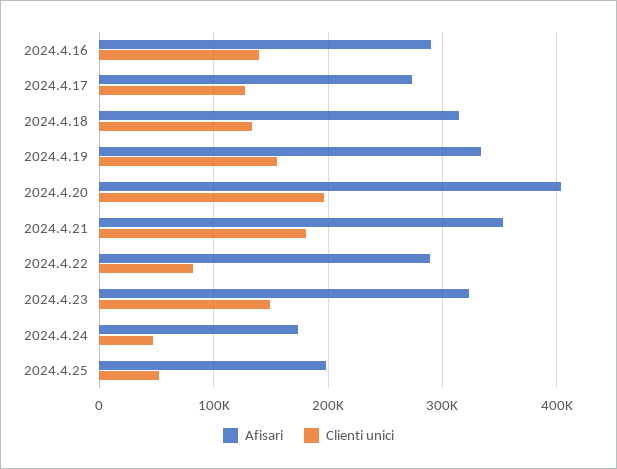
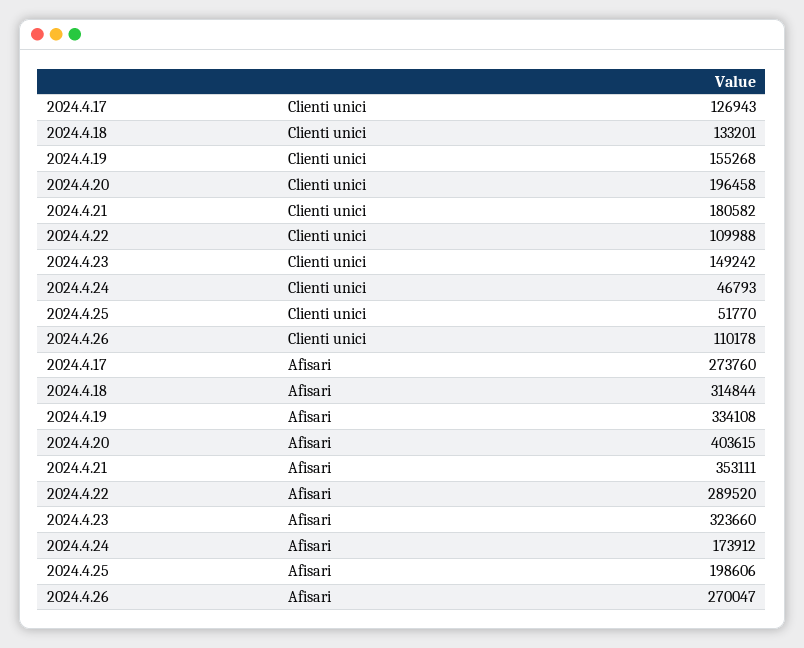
Afisari, 2024.4.16: 290000 -> none
Clienti unici, 2024.4.16: 140000 -> none
Clienti unici, 2024.4.22: 80000 -> 109988
Clienti unici, 2024.4.26: none -> 110178
Afisari, 2024.4.26: none -> 270047

